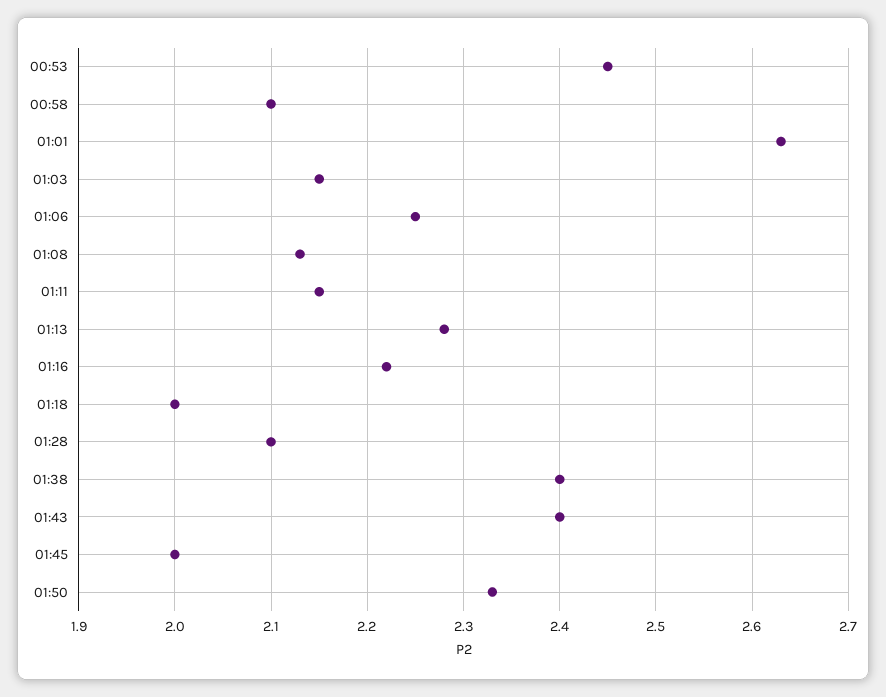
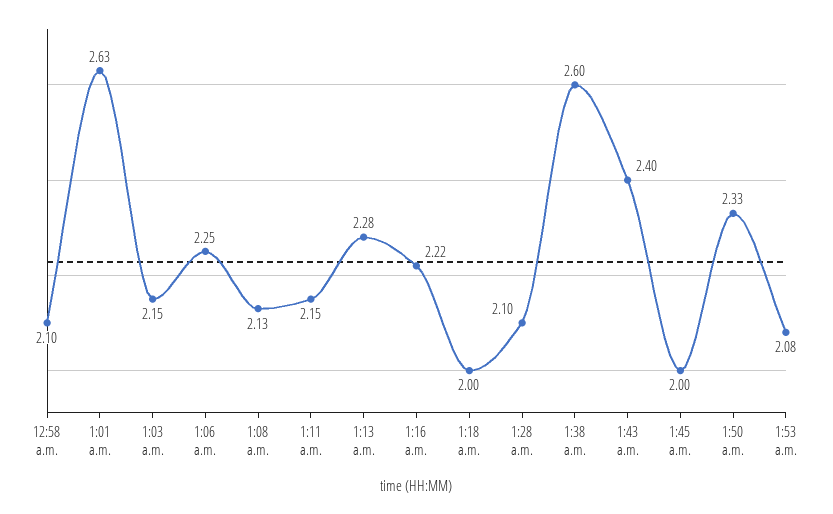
00:53: 2.45 -> none
01:38: 2.4 -> 2.6
1:53 a.m.: none -> 2.08

